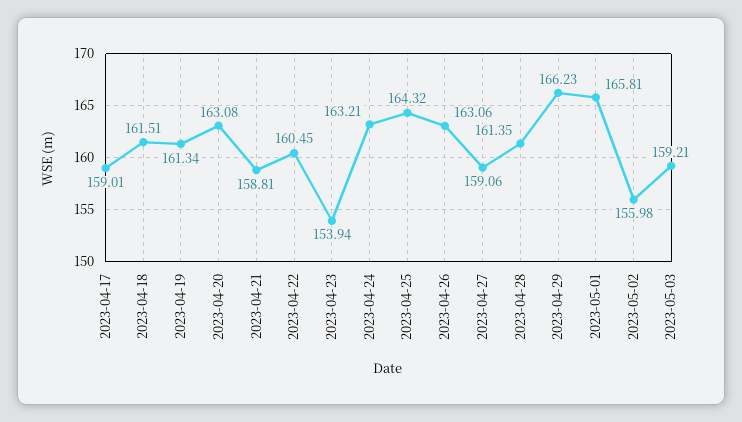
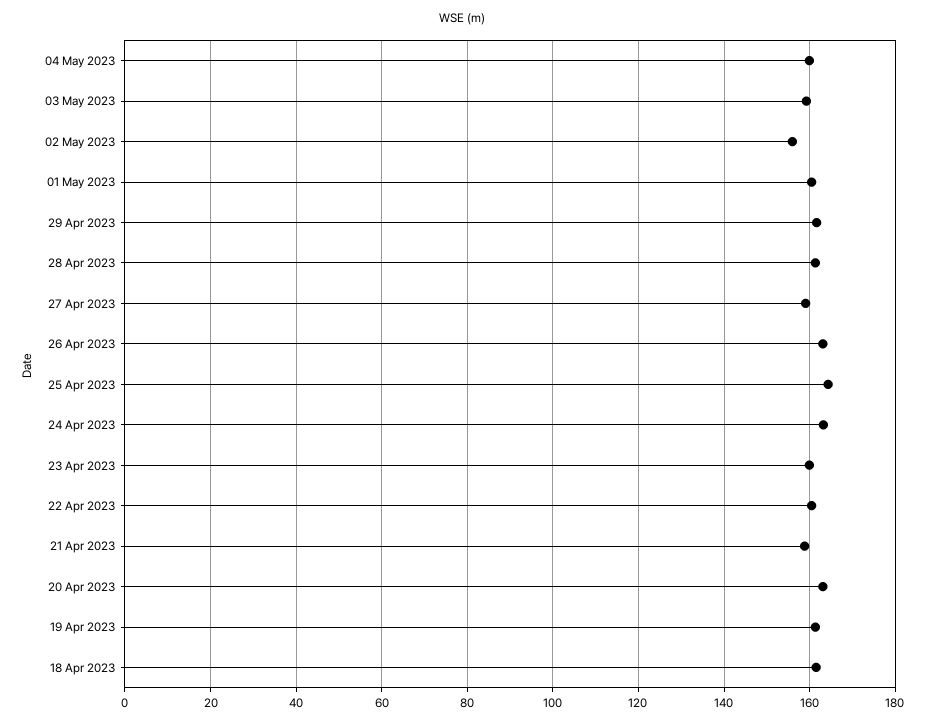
2023-04-17: 159.01 -> none
2023-04-23: 153.94 -> 160
2023-04-29: 166.23 -> 162
2023-05-01: 165.81 -> 160
04 May 2023: none -> 160

